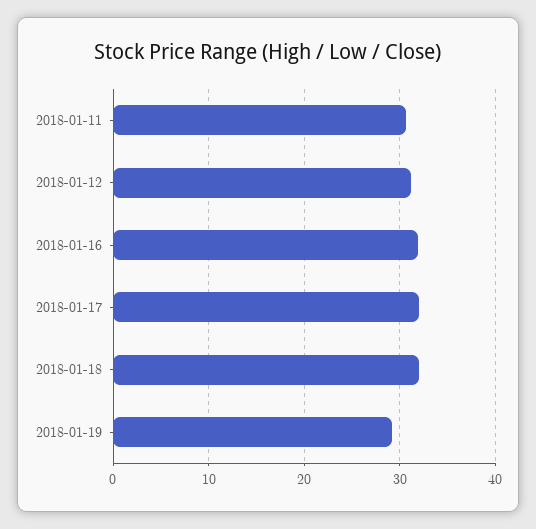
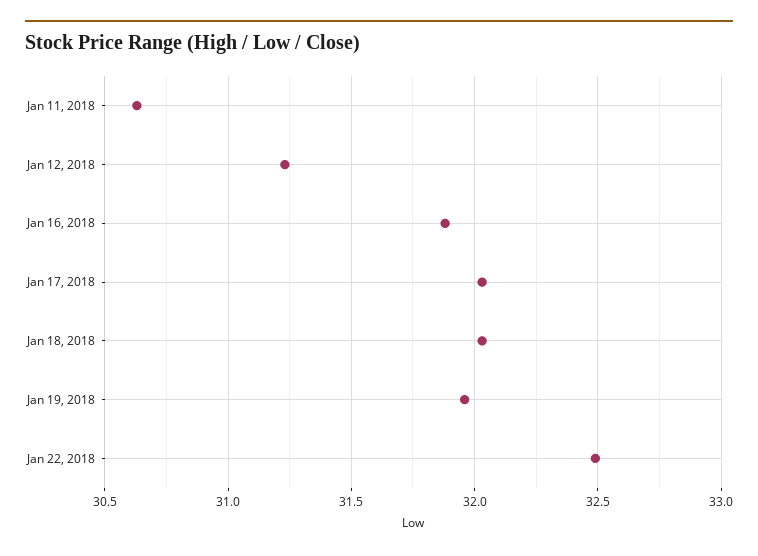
2018-01-19: 29 -> 31.95
Jan 22, 2018: none -> 32.5

